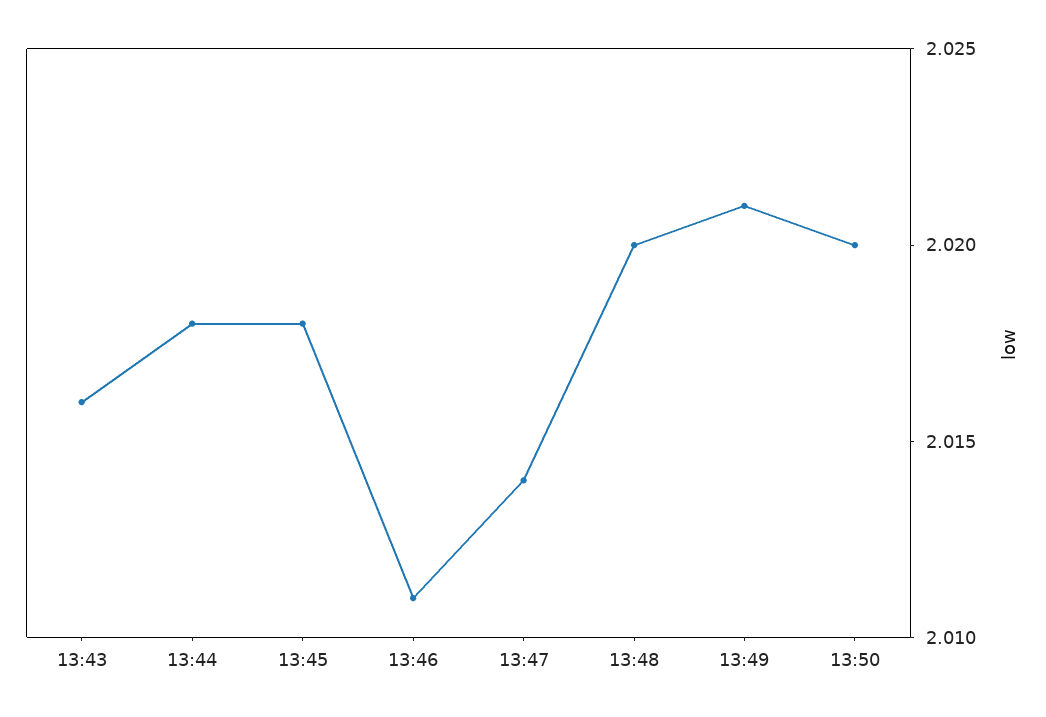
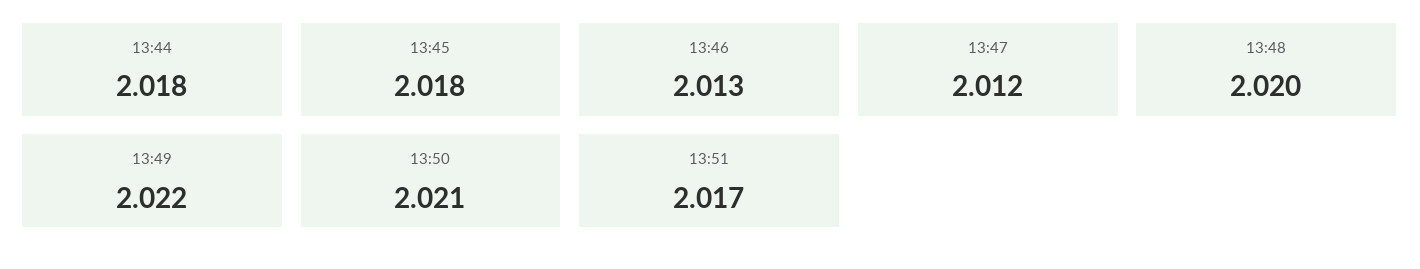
13:43: 2.016 -> none
13:46: 2.011 -> 2.013
13:47: 2.014 -> 2.012
13:49: 2.021 -> 2.022
13:50: 2.02 -> 2.021
13:51: none -> 2.017

